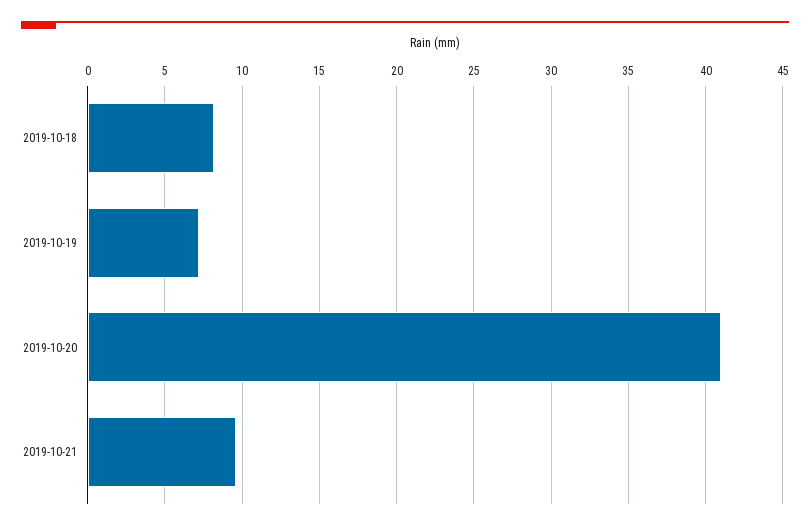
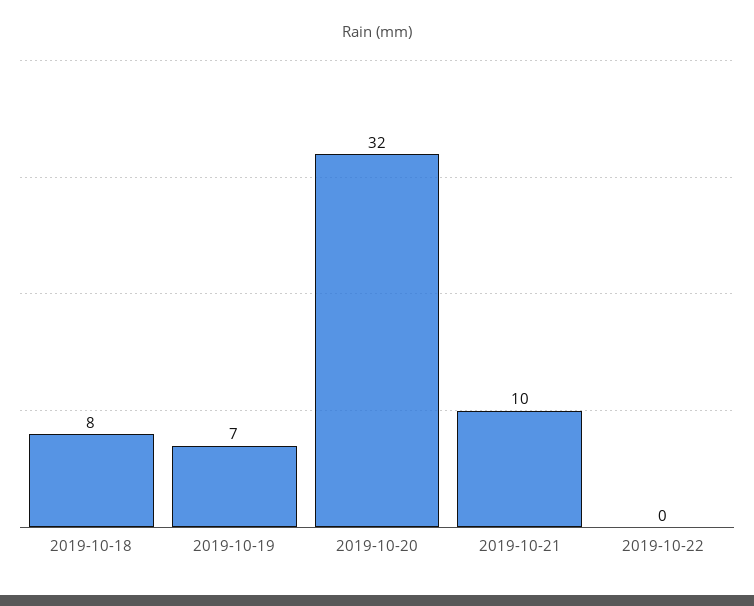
2019-10-20: 41 -> 32
2019-10-22: none -> 0

